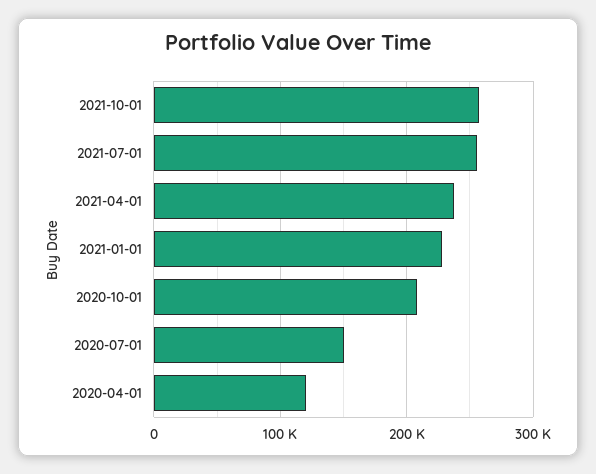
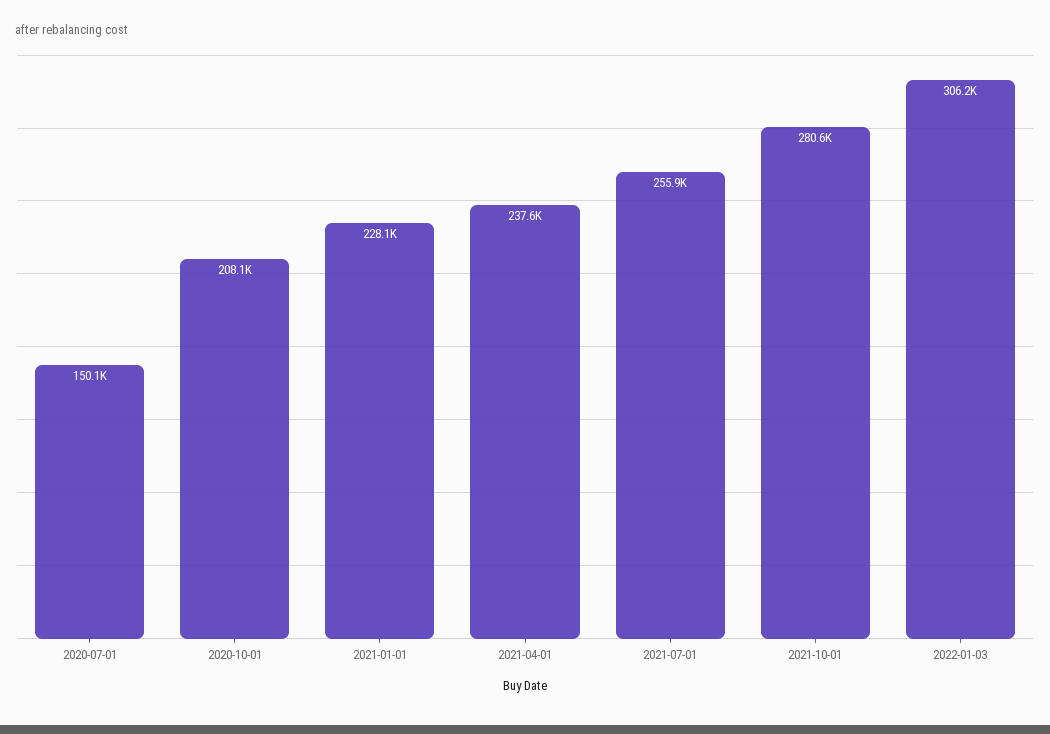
2021-10-01: 260000 -> 280600
2020-04-01: 120000 -> none
2022-01-03: none -> 306200

